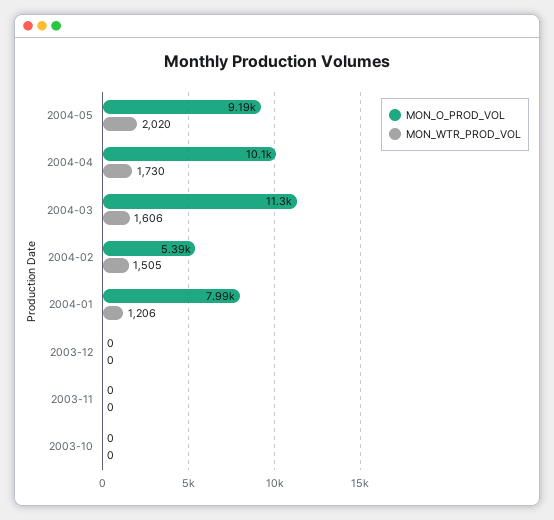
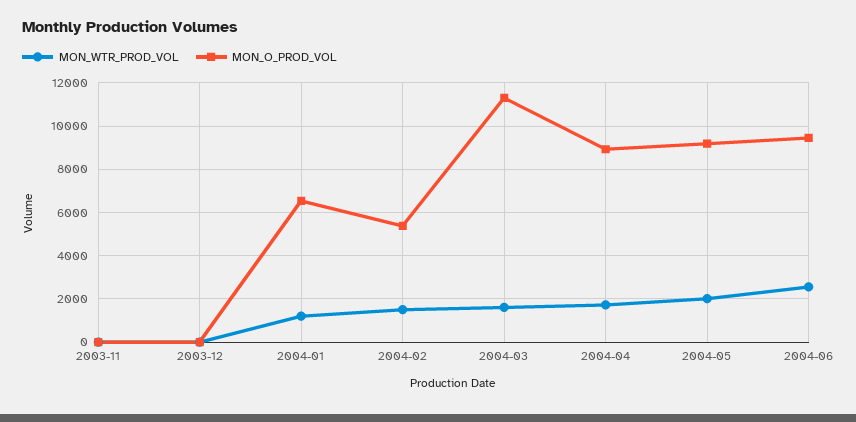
MON_O_PROD_VOL, 2004-04: 10100 -> 9000
MON_O_PROD_VOL, 2004-01: 7990 -> 6500
MON_O_PROD_VOL, 2003-10: 0 -> none
MON_WTR_PROD_VOL, 2003-10: 0 -> none
MON_WTR_PROD_VOL, 2004-06: none -> 2500
MON_O_PROD_VOL, 2004-06: none -> 9500

